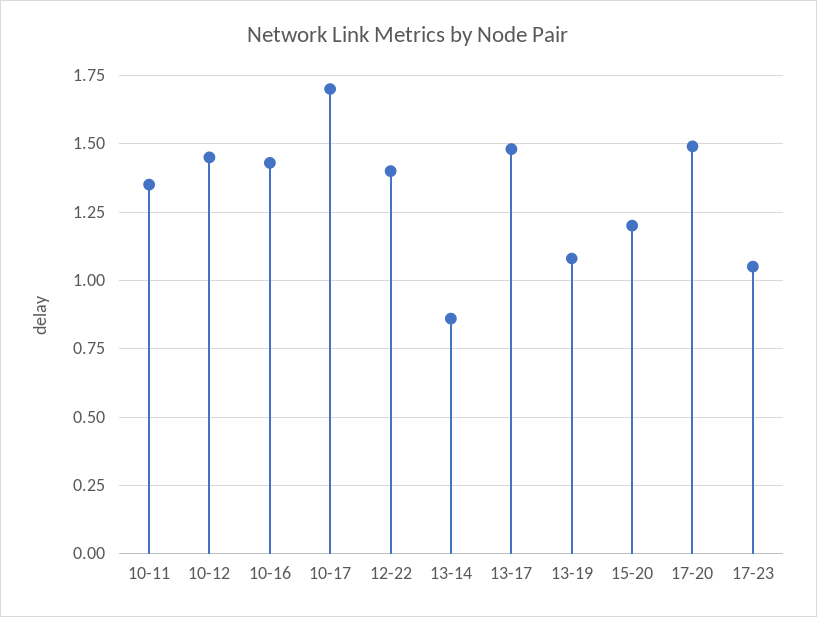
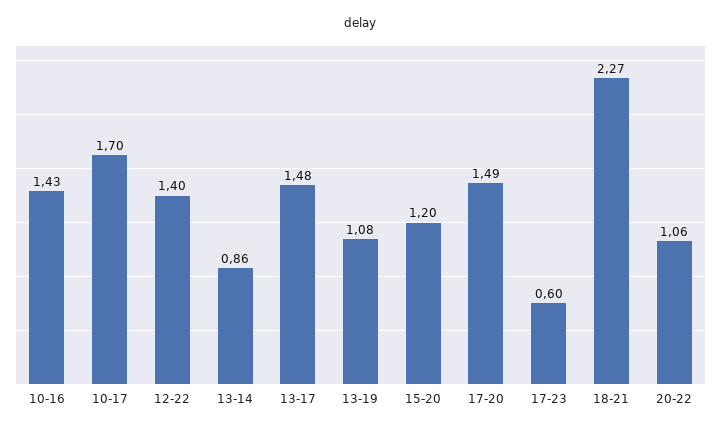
10-11: 1.35 -> none
10-12: 1.45 -> none
17-23: 1.05 -> 0.6
18-21: none -> 2.27
20-22: none -> 1.06

